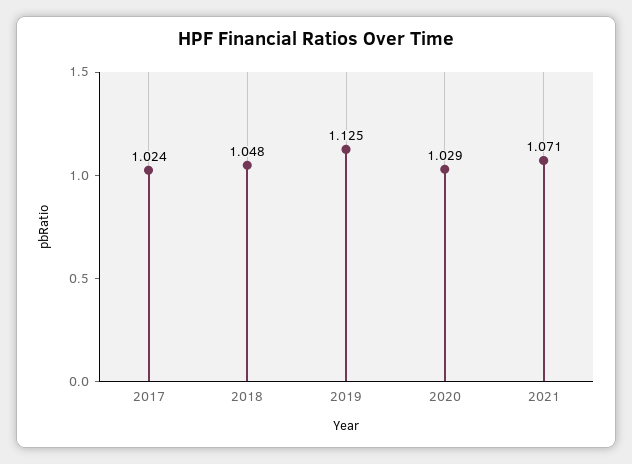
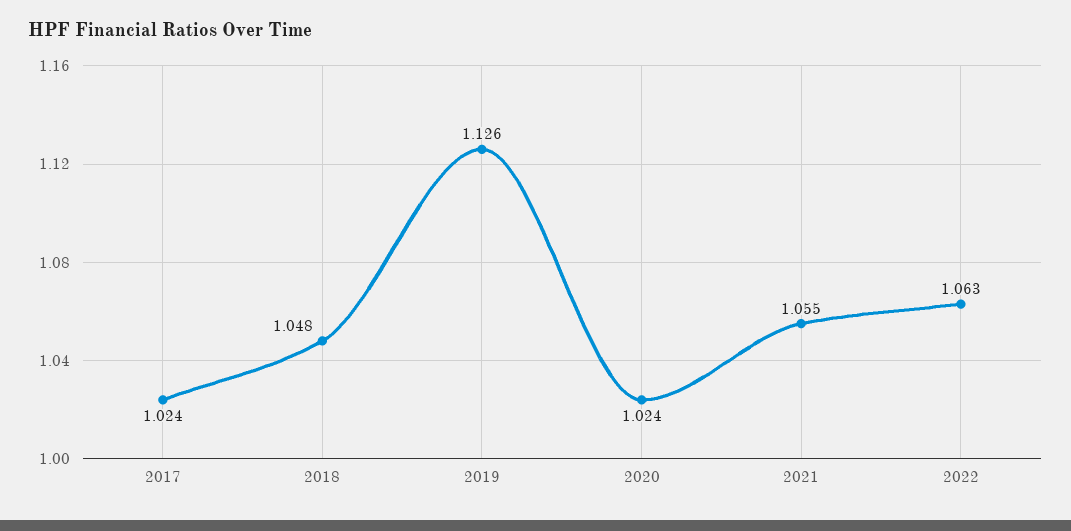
2019: 1.125 -> 1.126
2020: 1.029 -> 1.024
2021: 1.071 -> 1.055
2022: none -> 1.063

